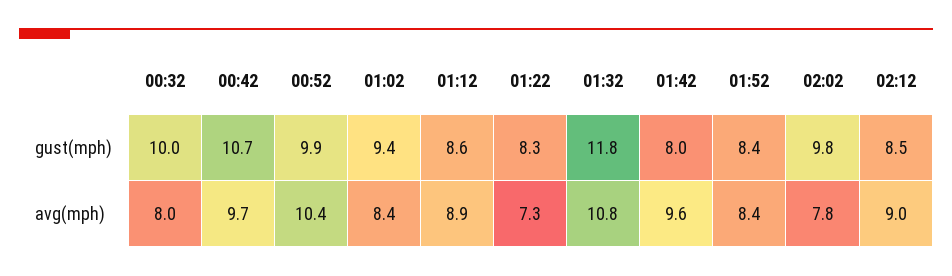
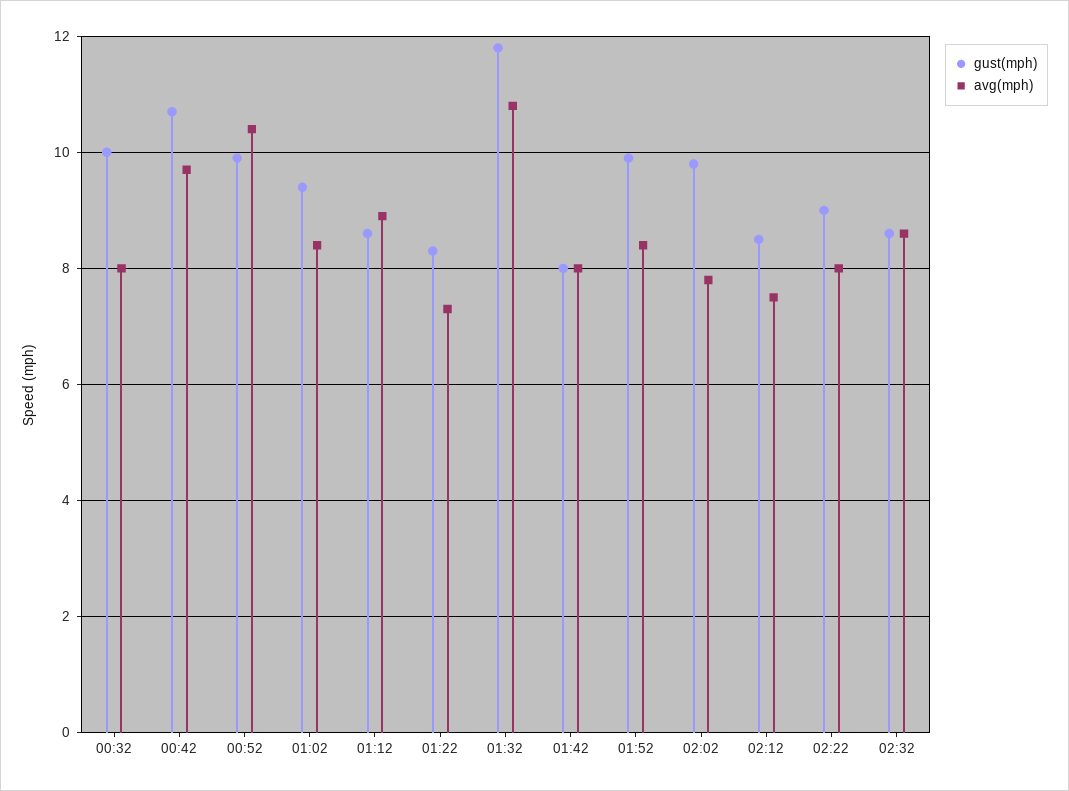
gust(mph), 01:52: 8.4 -> 10
avg(mph), 01:42: 9.6 -> 8
avg(mph), 02:12: 9 -> 7.5
gust(mph), 02:22: none -> 9
avg(mph), 02:22: none -> 8
gust(mph), 02:32: none -> 8.5
avg(mph), 02:32: none -> 8.5

